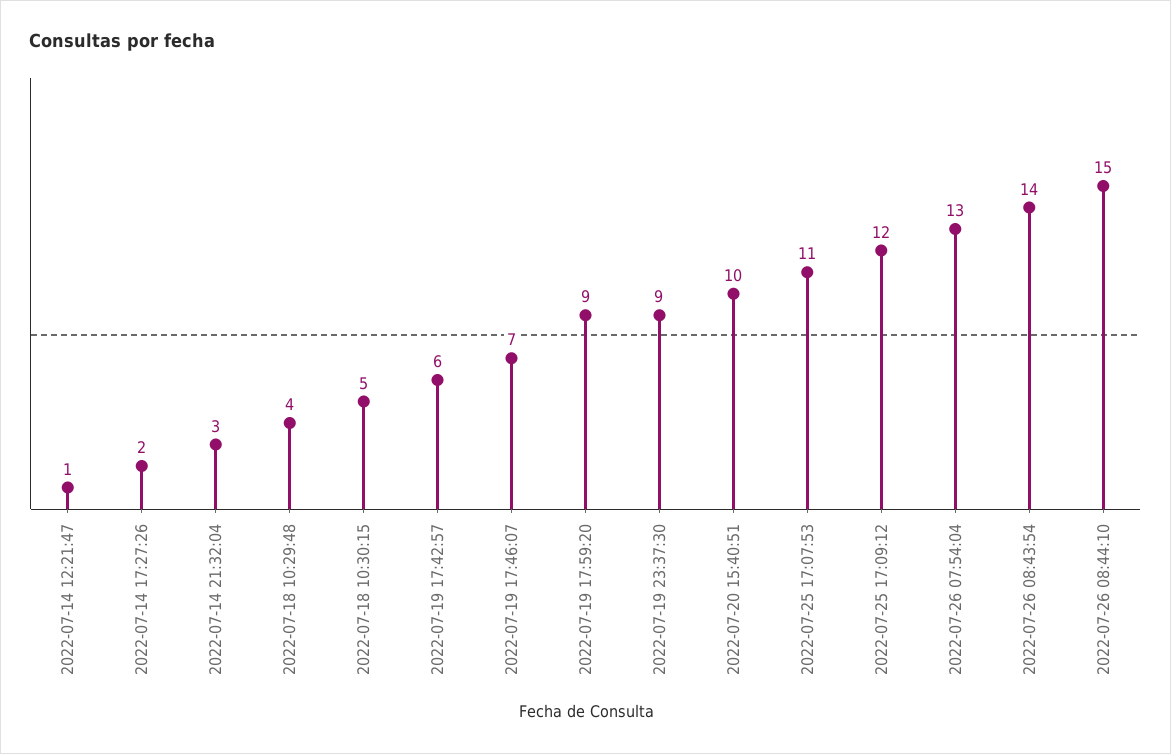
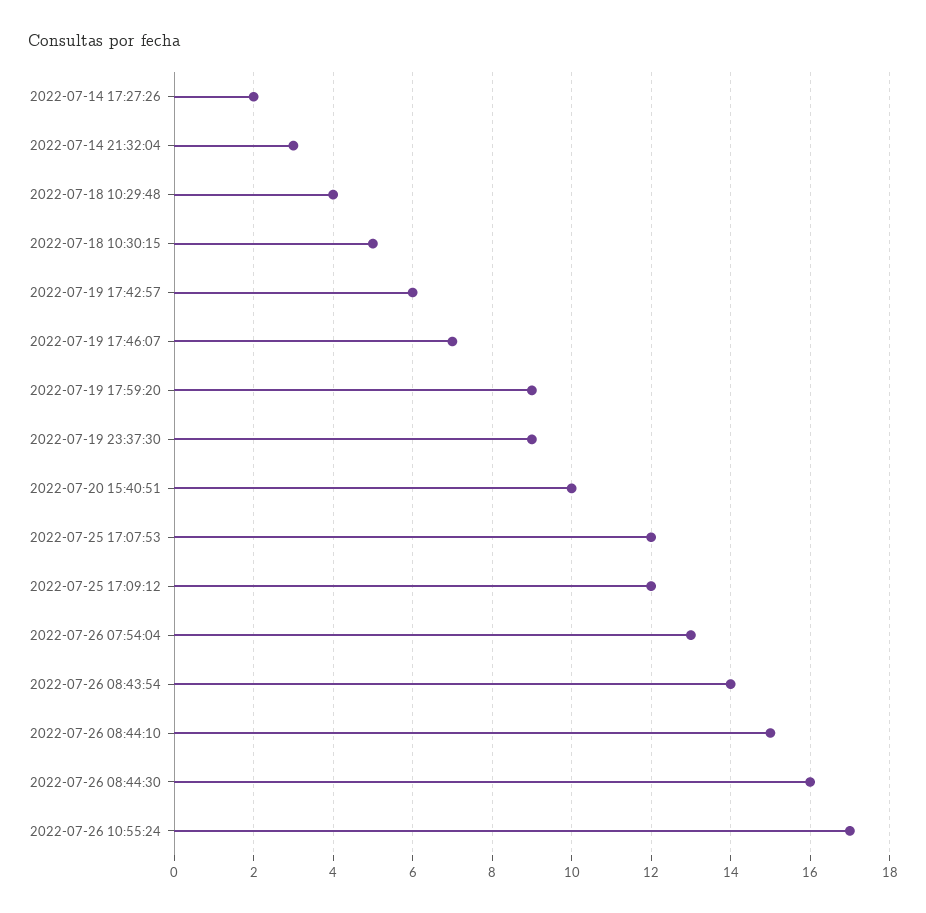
2022-07-14 12:21:47: 1 -> none
2022-07-25 17:07:53: 11 -> 12
2022-07-26 08:44:30: none -> 16
2022-07-26 10:55:24: none -> 17

